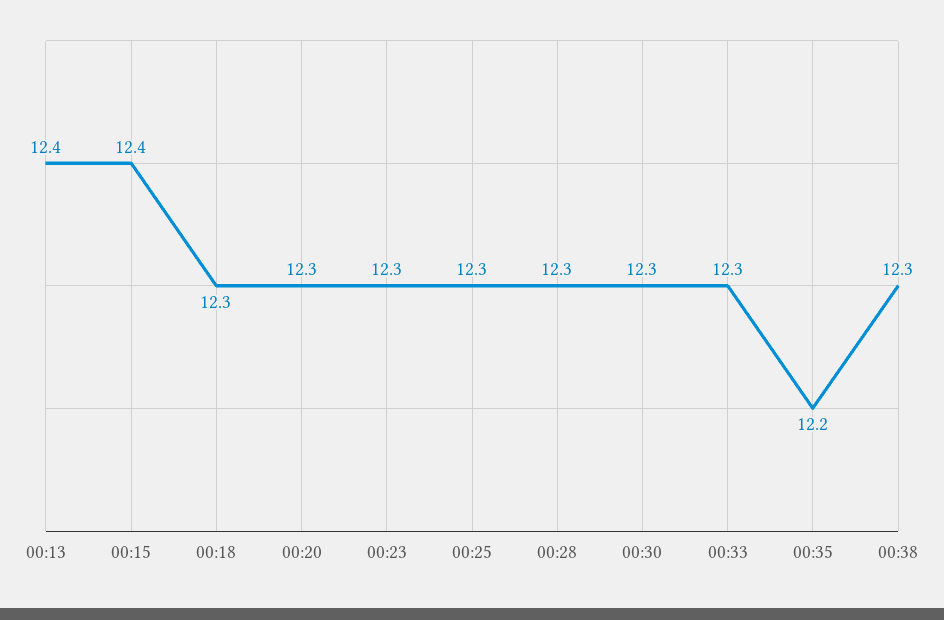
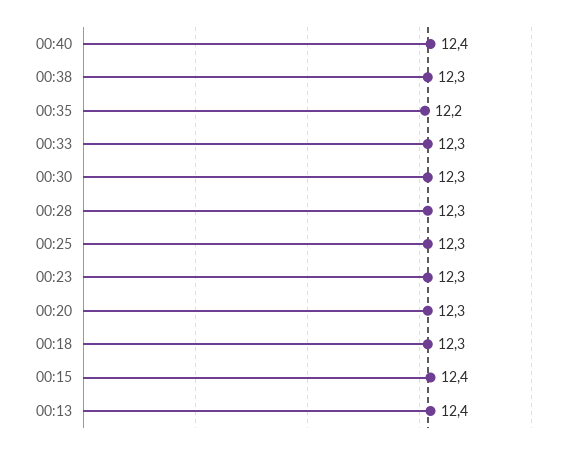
00:40: none -> 12.4

